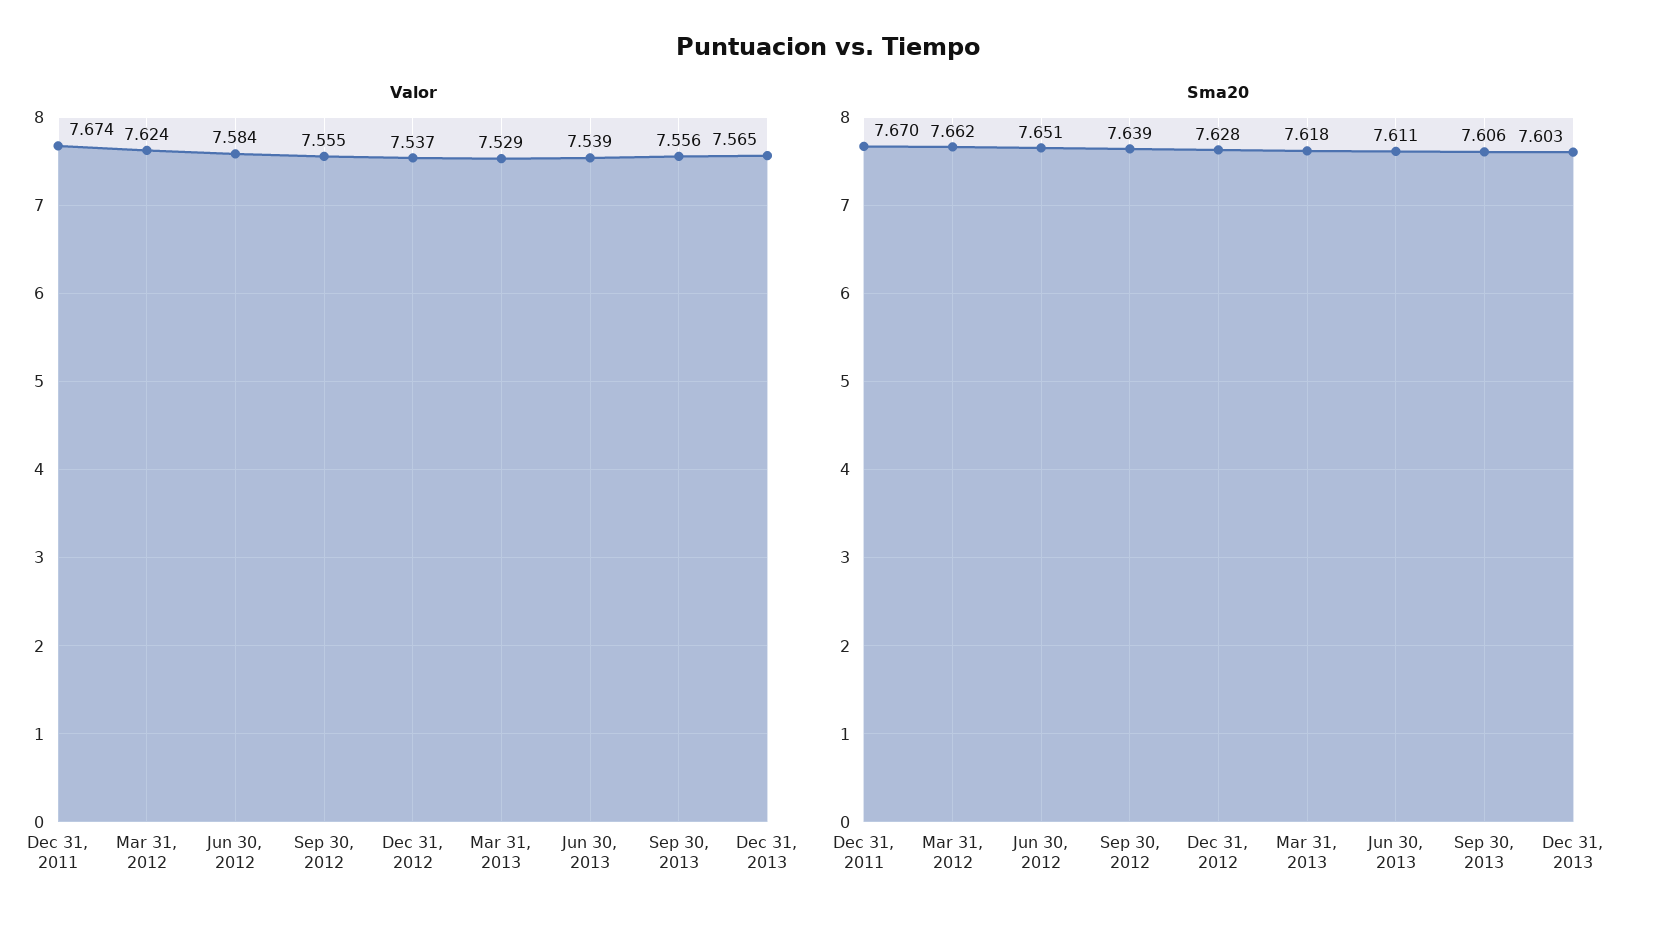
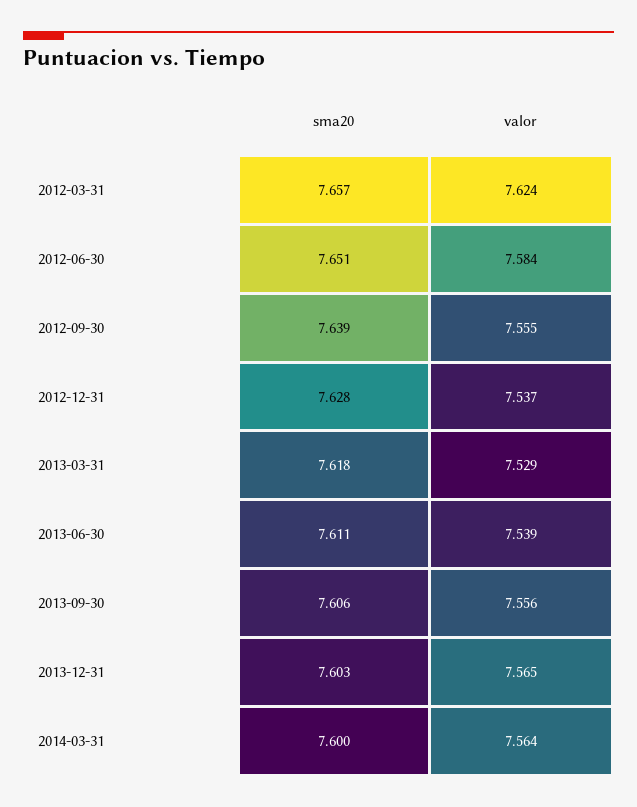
Valor, Dec 31, 2011: 7.674 -> none
Sma20, Dec 31, 2011: 7.67 -> none
Sma20, Mar 31, 2012: 7.662 -> 7.657
Sma20, 2014-03-31: none -> 7.6
Valor, 2014-03-31: none -> 7.564

